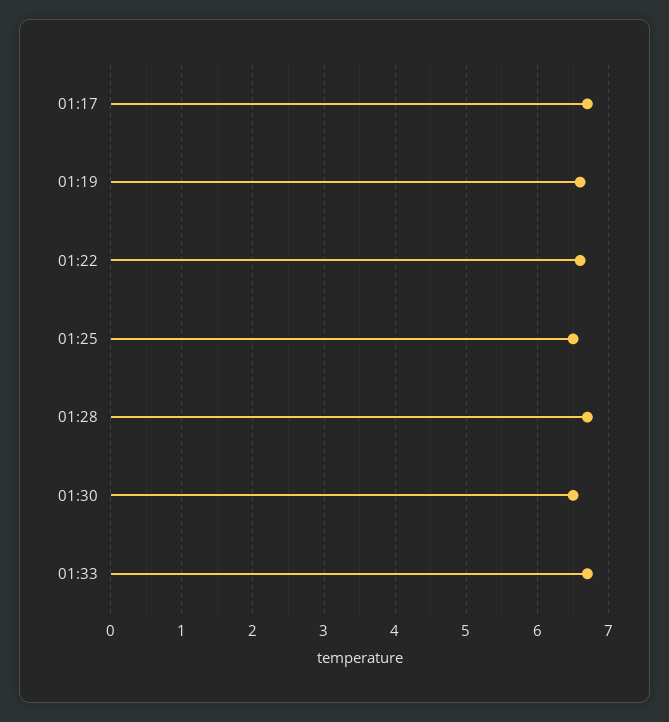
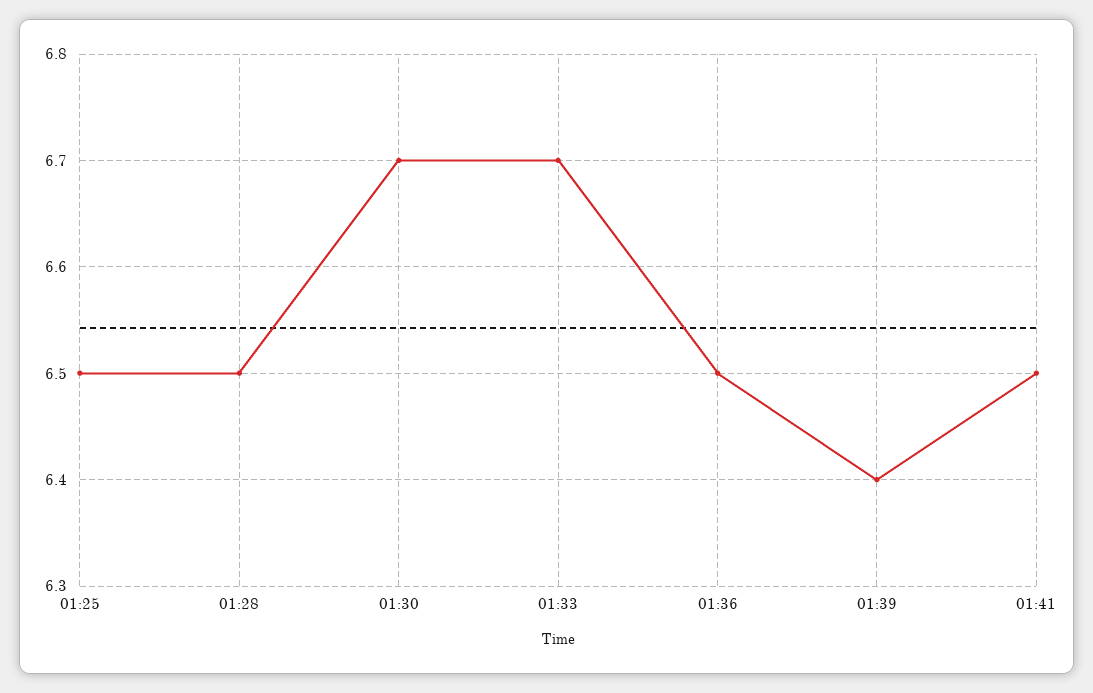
01:17: 6.7 -> none
01:19: 6.6 -> none
01:22: 6.6 -> none
01:28: 6.7 -> 6.5
01:30: 6.5 -> 6.7
01:36: none -> 6.5
01:39: none -> 6.4
01:41: none -> 6.5

